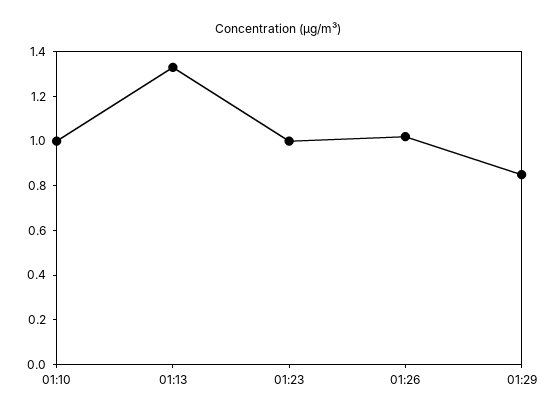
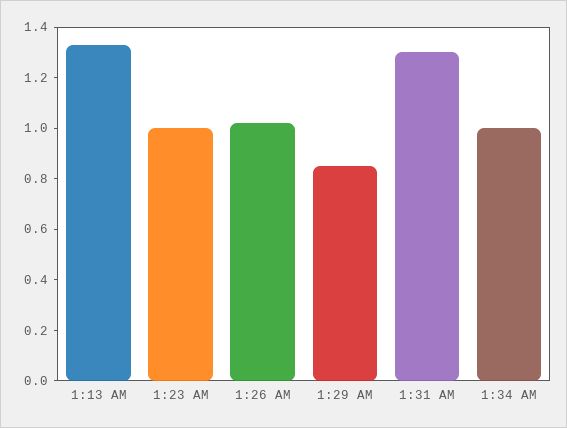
01:10: 1 -> none
1:31 AM: none -> 1.3
1:34 AM: none -> 1

